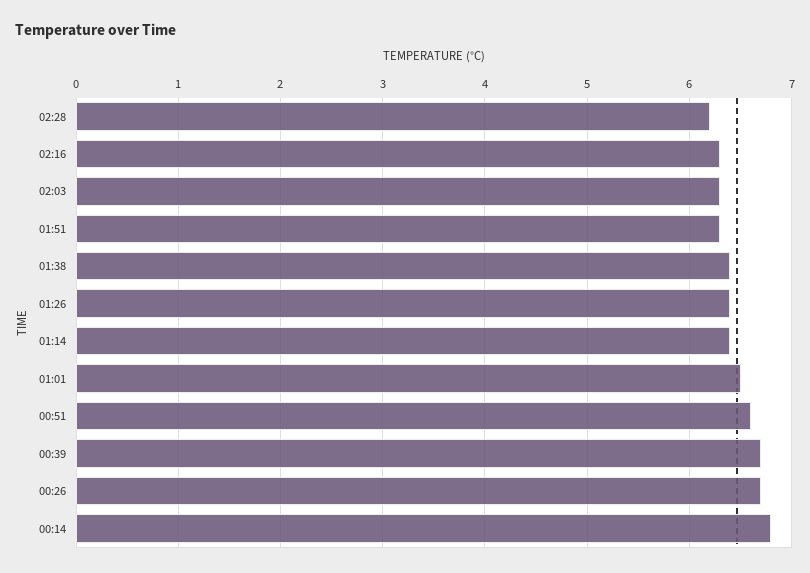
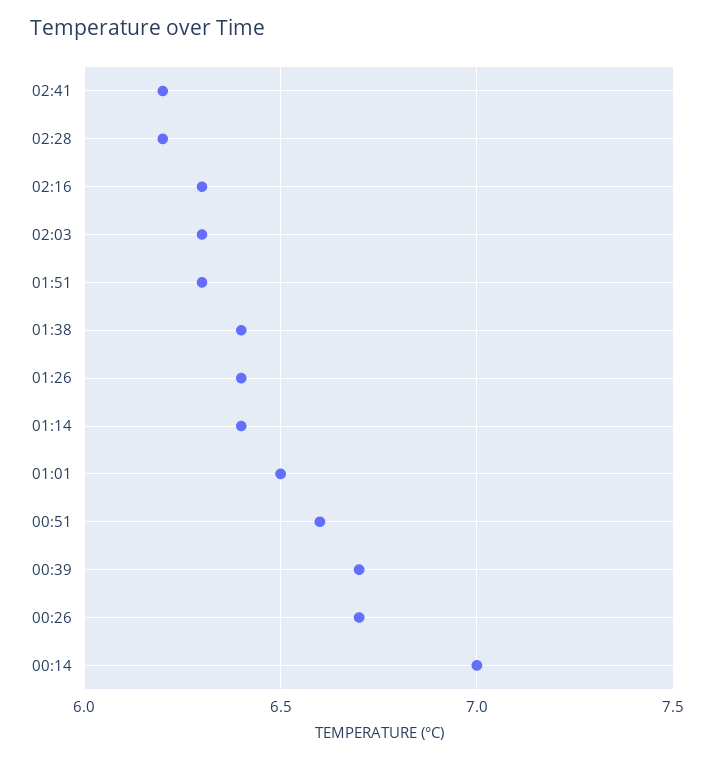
00:14: 6.8 -> 7
02:41: none -> 6.2

